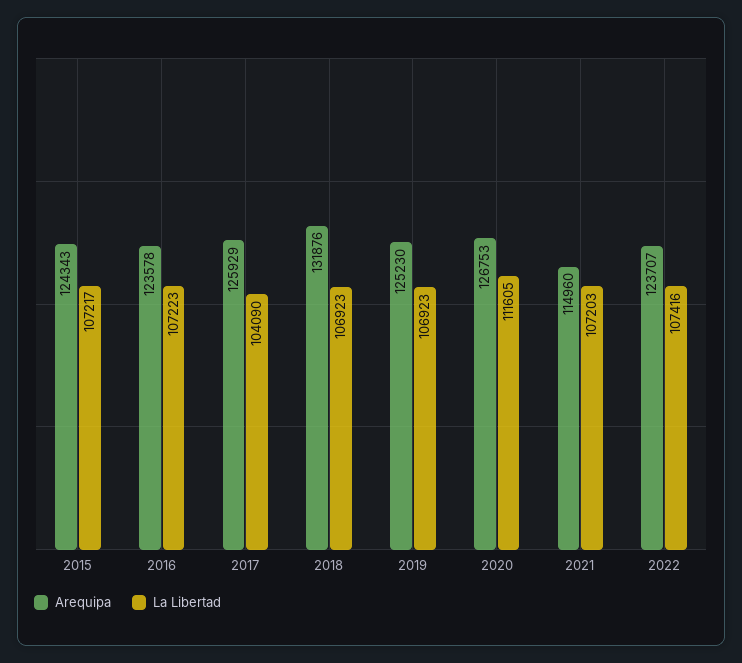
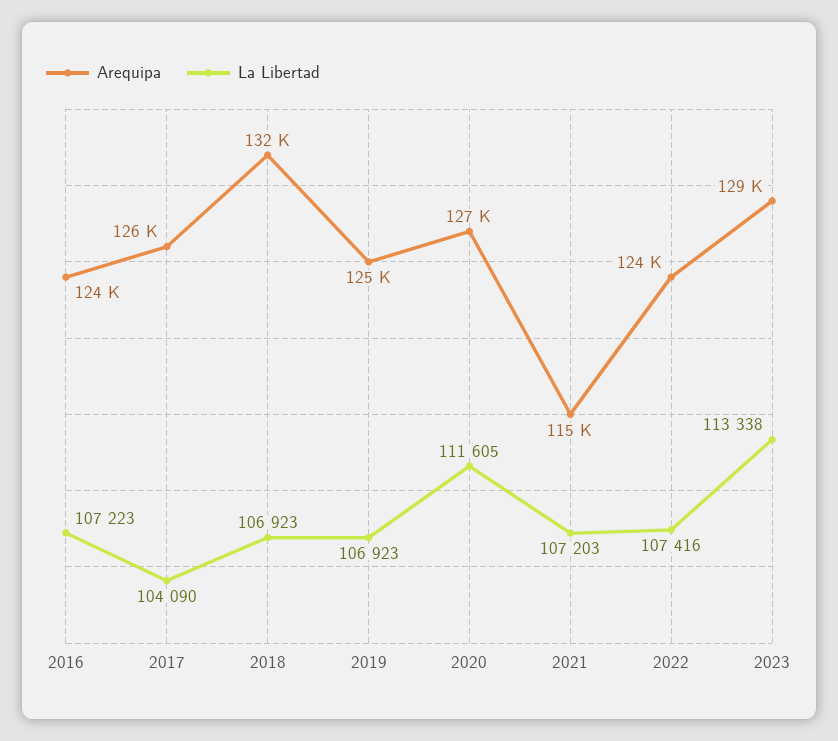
Arequipa, 2015: 124343 -> none
La Libertad, 2015: 107217 -> none
Arequipa, 2023: none -> 129000
La Libertad, 2023: none -> 113338

